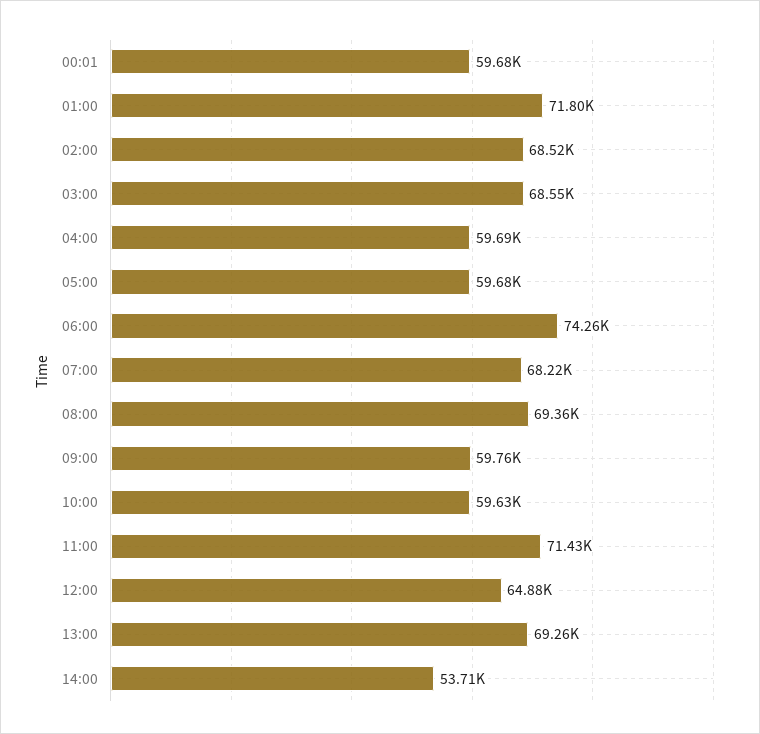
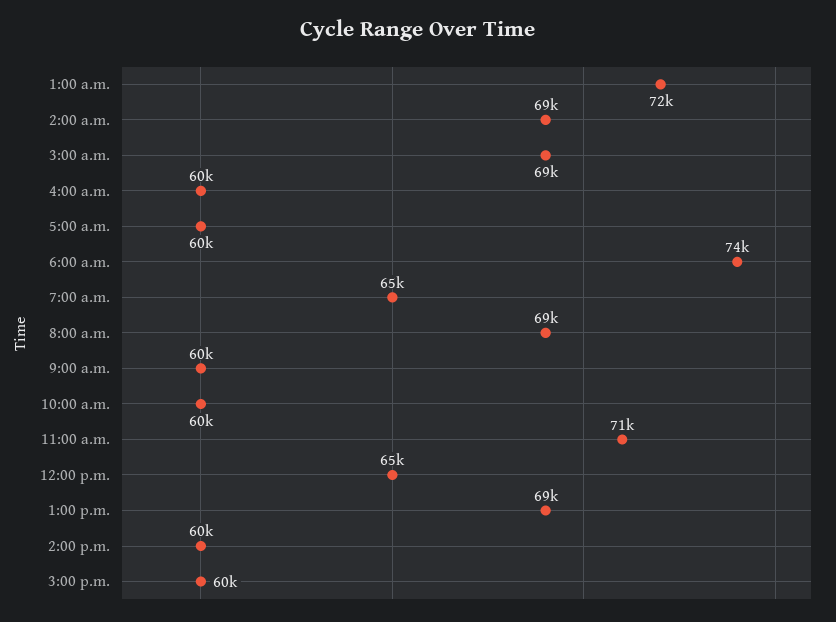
00:01: 59680 -> none
07:00: 68220 -> 65000
14:00: 53710 -> 60000
3:00 p.m.: none -> 60000

